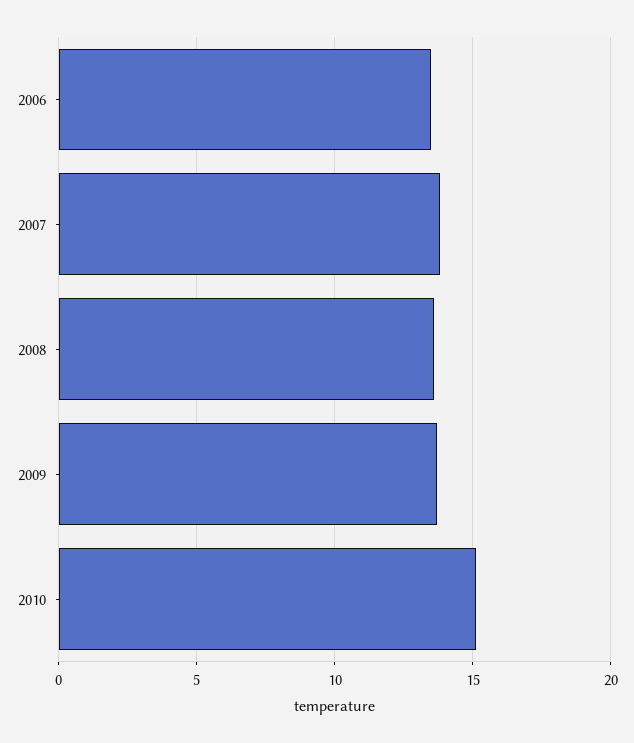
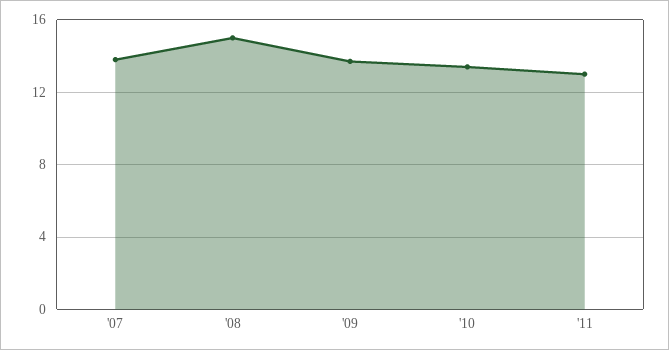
2006: 13.5 -> none
2008: 13.5 -> 15
2010: 15 -> 13.5
'11: none -> 13

